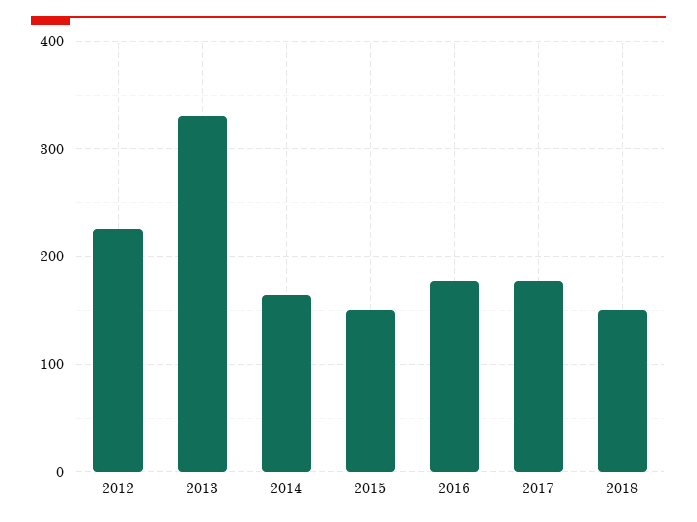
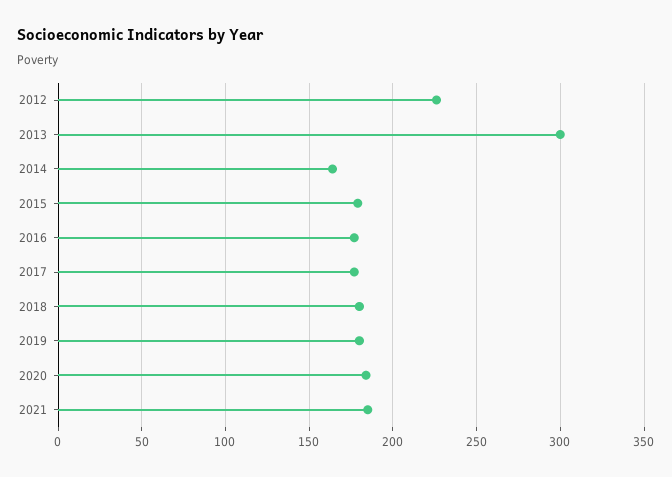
2013: 330 -> 300
2015: 150 -> 180
2018: 150 -> 180
2019: none -> 180
2020: none -> 185
2021: none -> 185

